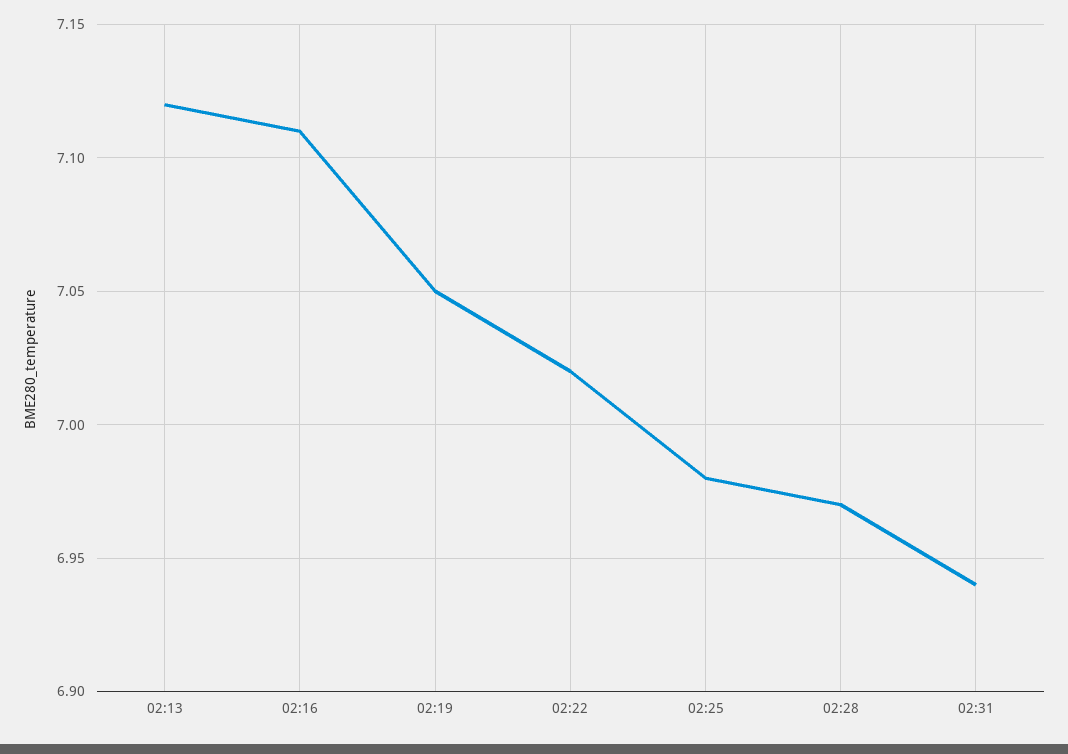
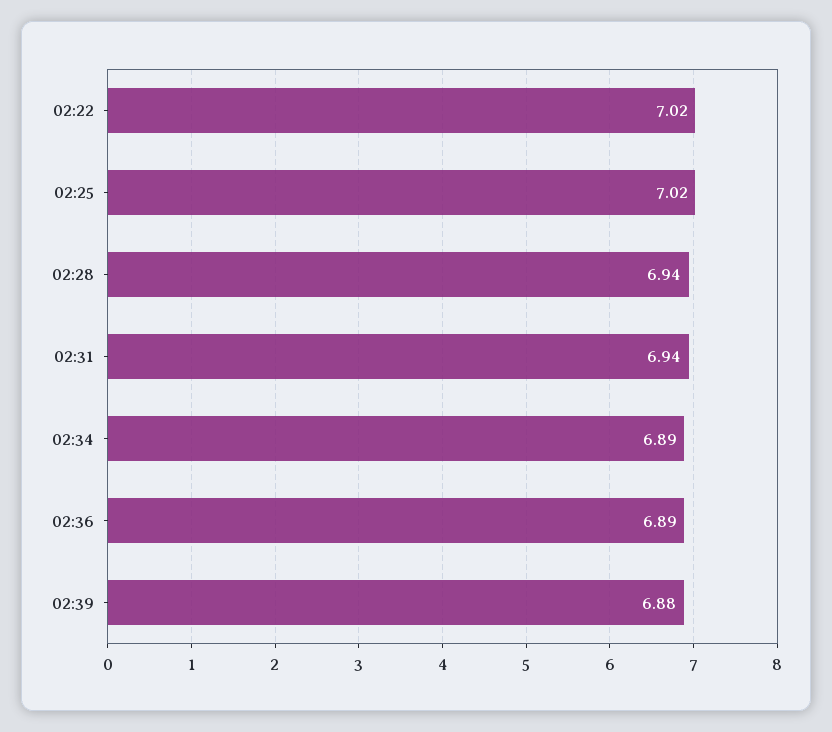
02:13: 7.12 -> none
02:16: 7.11 -> none
02:19: 7.05 -> none
02:25: 6.98 -> 7.02
02:28: 6.97 -> 6.94
02:34: none -> 6.89
02:36: none -> 6.89
02:39: none -> 6.88

